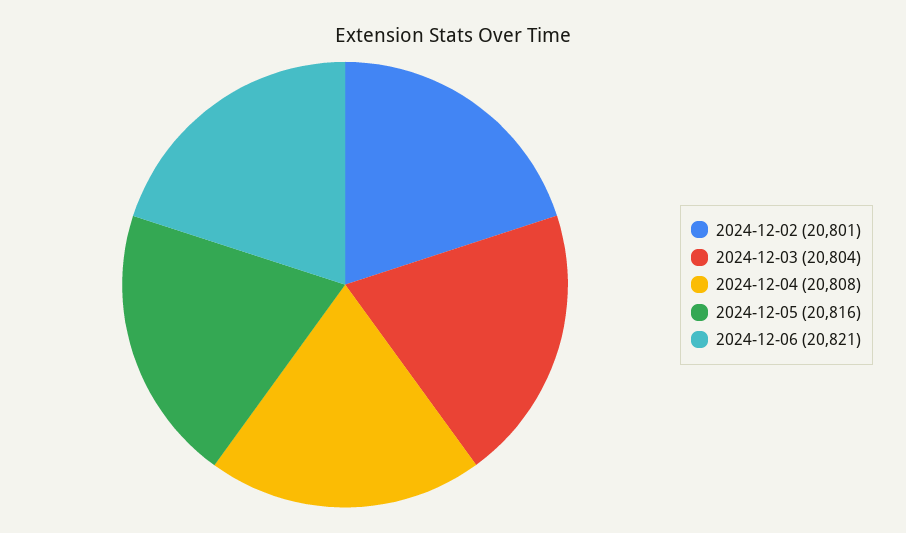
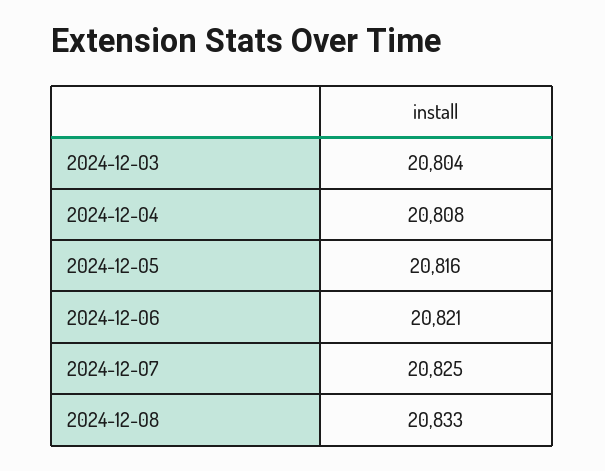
2024-12-02: 20801 -> none
2024-12-07: none -> 20825
2024-12-08: none -> 20833

